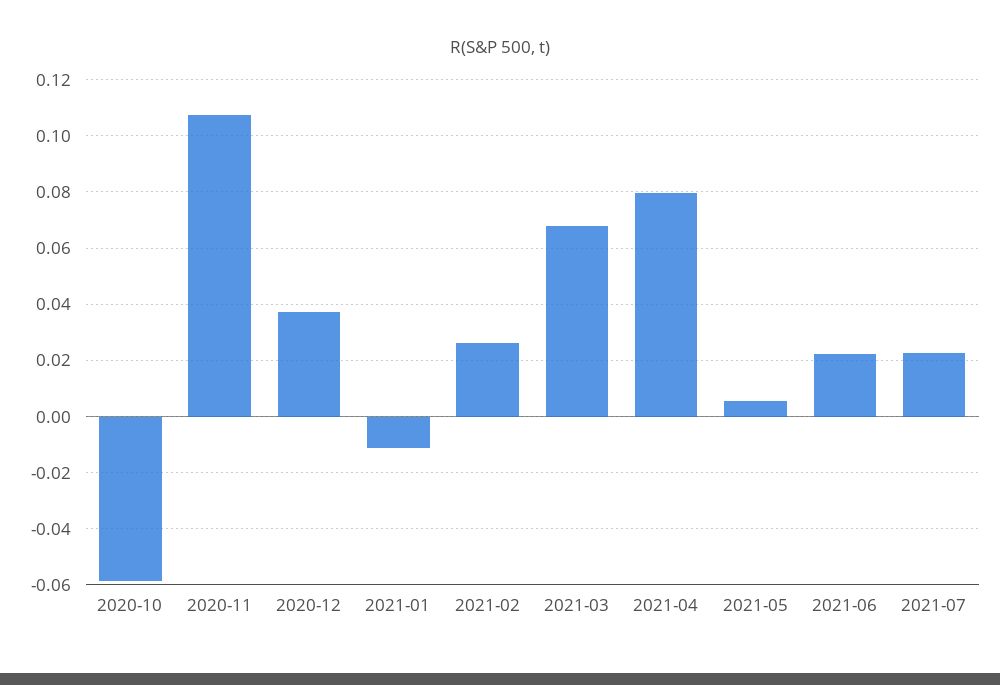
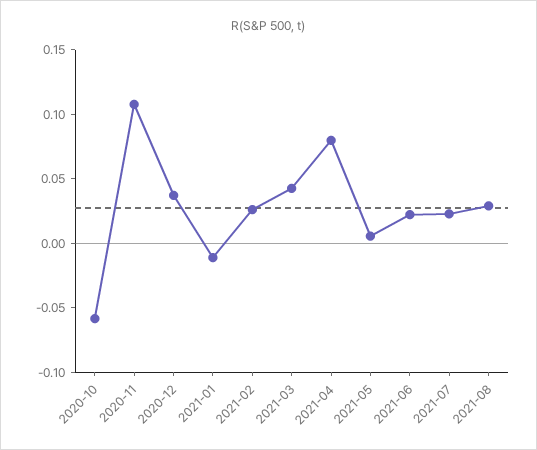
2021-03: 0.0675 -> 0.04
2021-08: none -> 0.03

